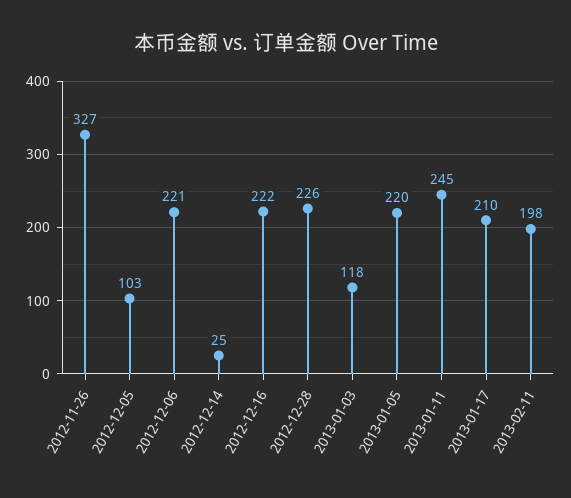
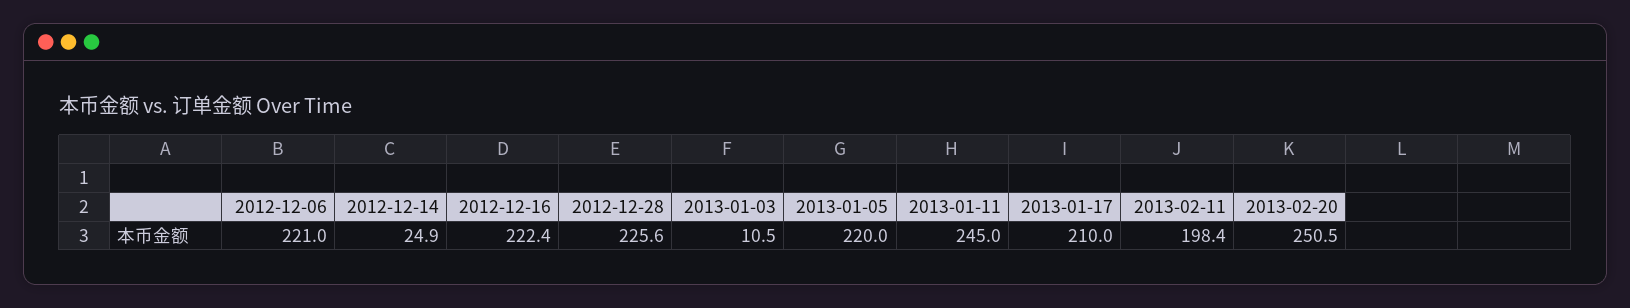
2012-11-26: 327 -> none
2012-12-05: 103 -> none
2013-01-03: 118 -> 10.5
2013-02-20: none -> 250.5

